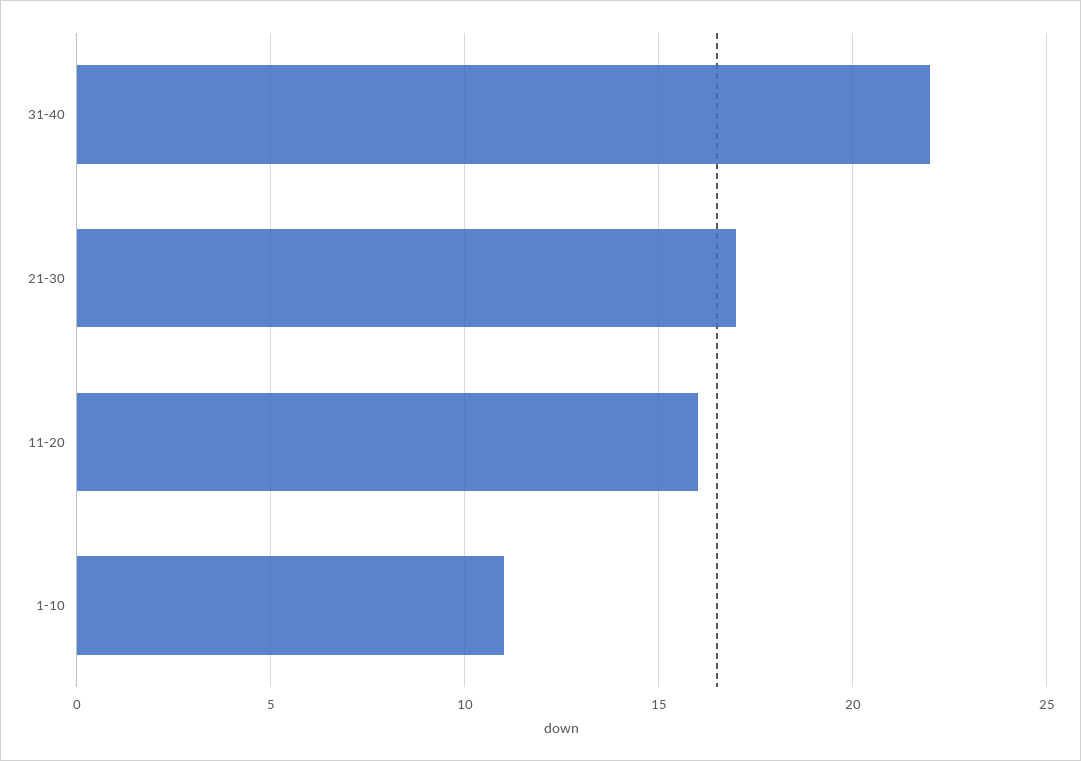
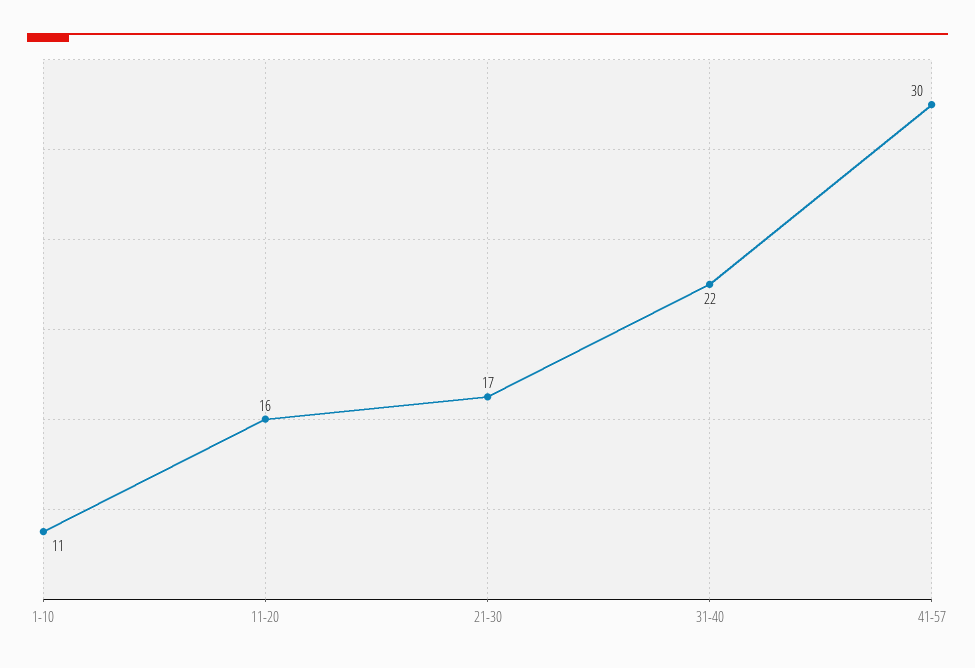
41-57: none -> 30

